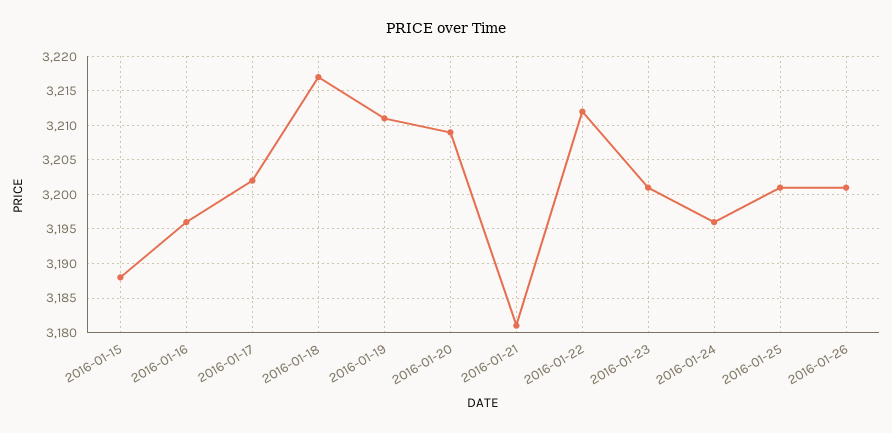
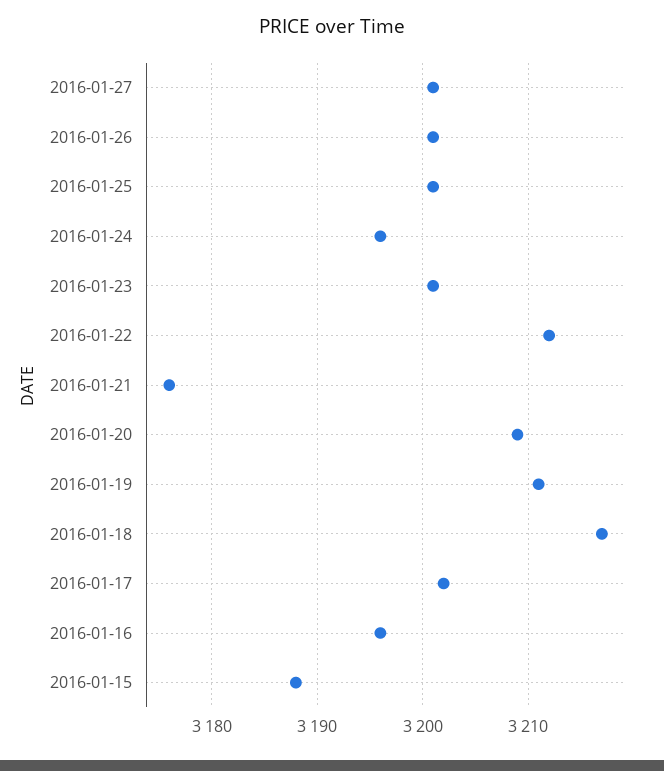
2016-01-21: 3181 -> 3176
2016-01-27: none -> 3201

